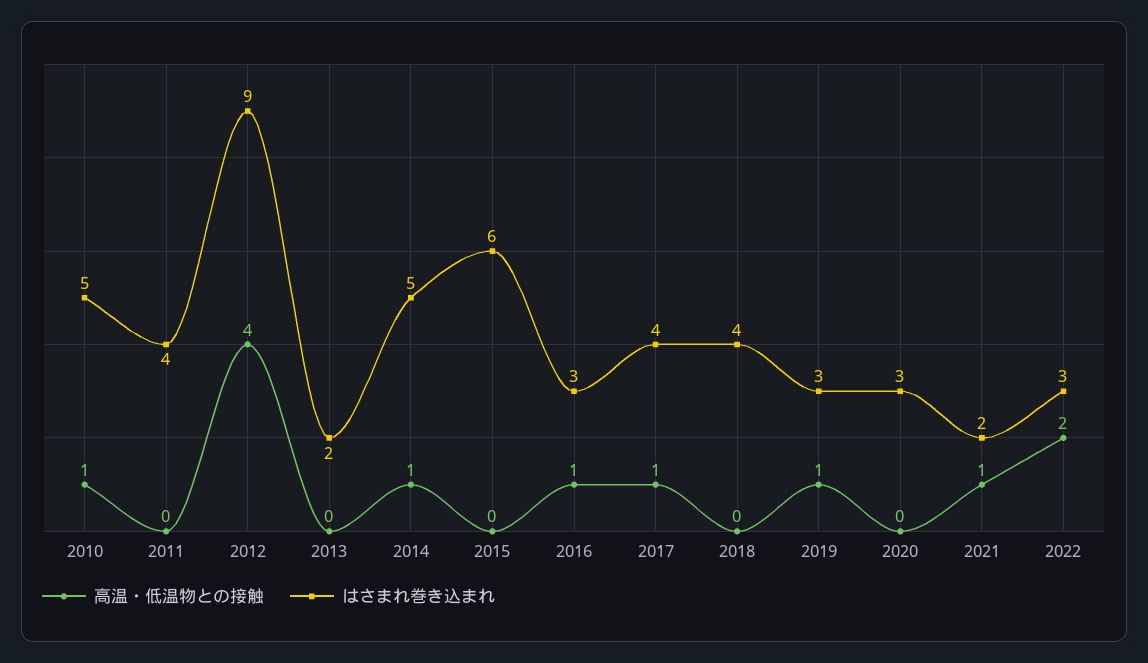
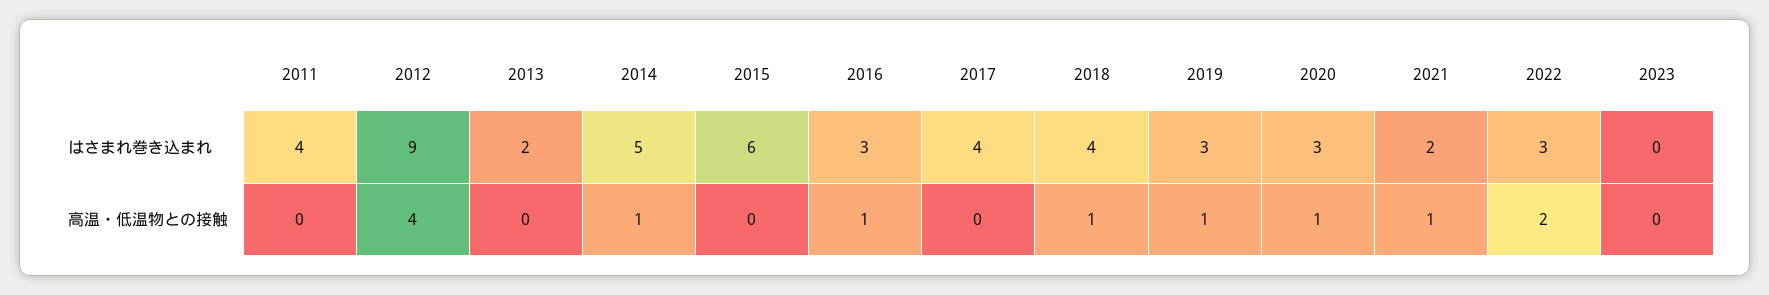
高温・低温物との接触, 2010: 1 -> none
はさまれ巻き込まれ, 2010: 5 -> none
高温・低温物との接触, 2017: 1 -> 0
高温・低温物との接触, 2018: 0 -> 1
高温・低温物との接触, 2020: 0 -> 1
はさまれ巻き込まれ, 2023: none -> 0
高温・低温物との接触, 2023: none -> 0

